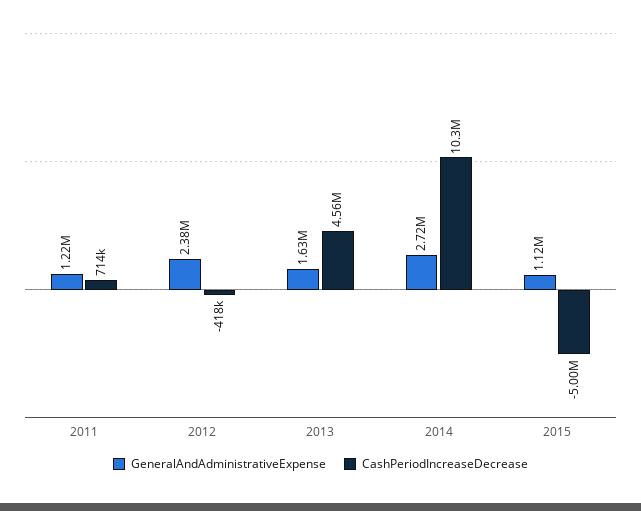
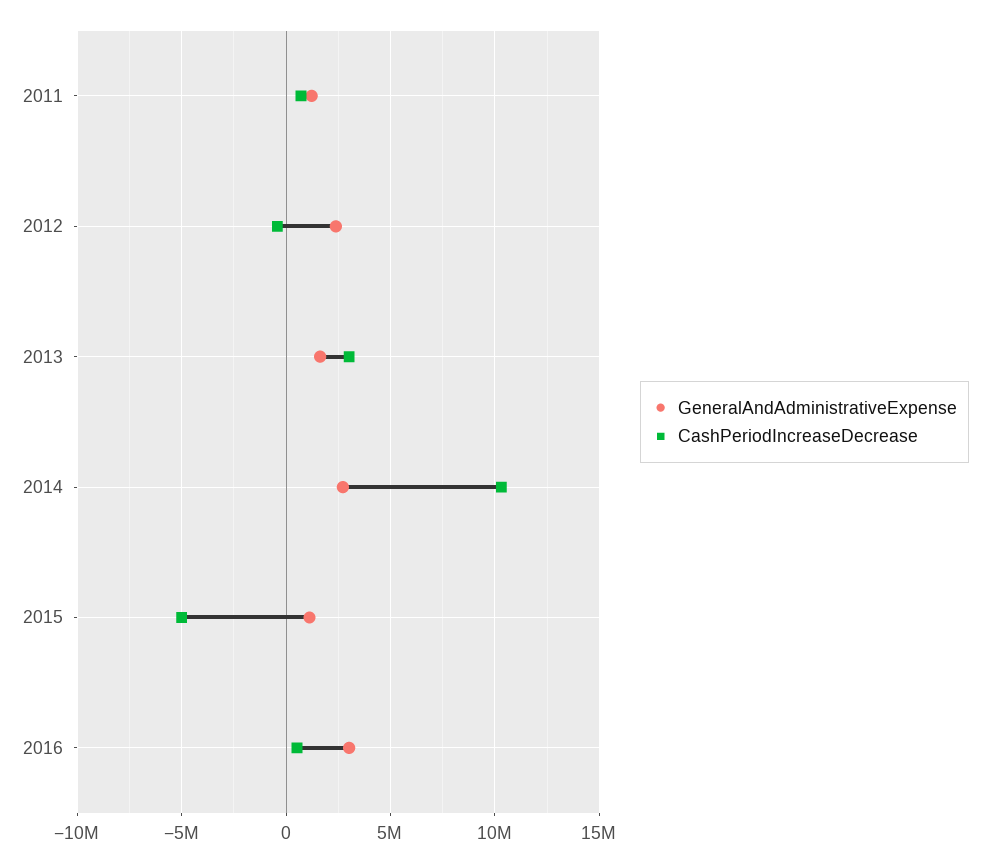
CashPeriodIncreaseDecrease, 2013: 4560000 -> 3000000
GeneralAndAdministrativeExpense, 2016: none -> 3000000
CashPeriodIncreaseDecrease, 2016: none -> 500000

